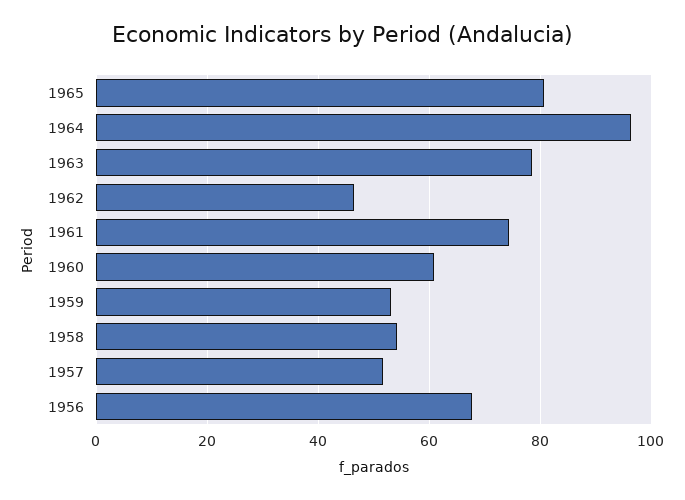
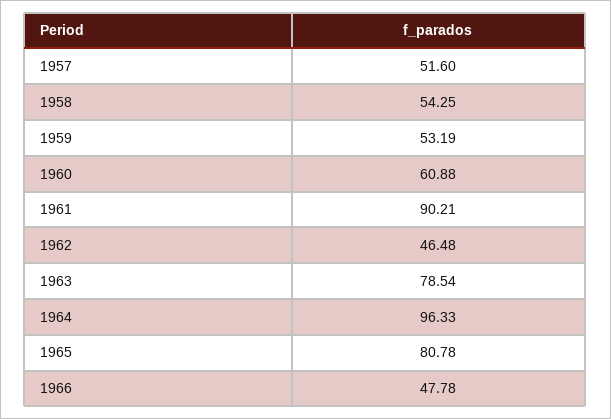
1961: 74 -> 90.21
1956: 68 -> none
1966: none -> 47.78

